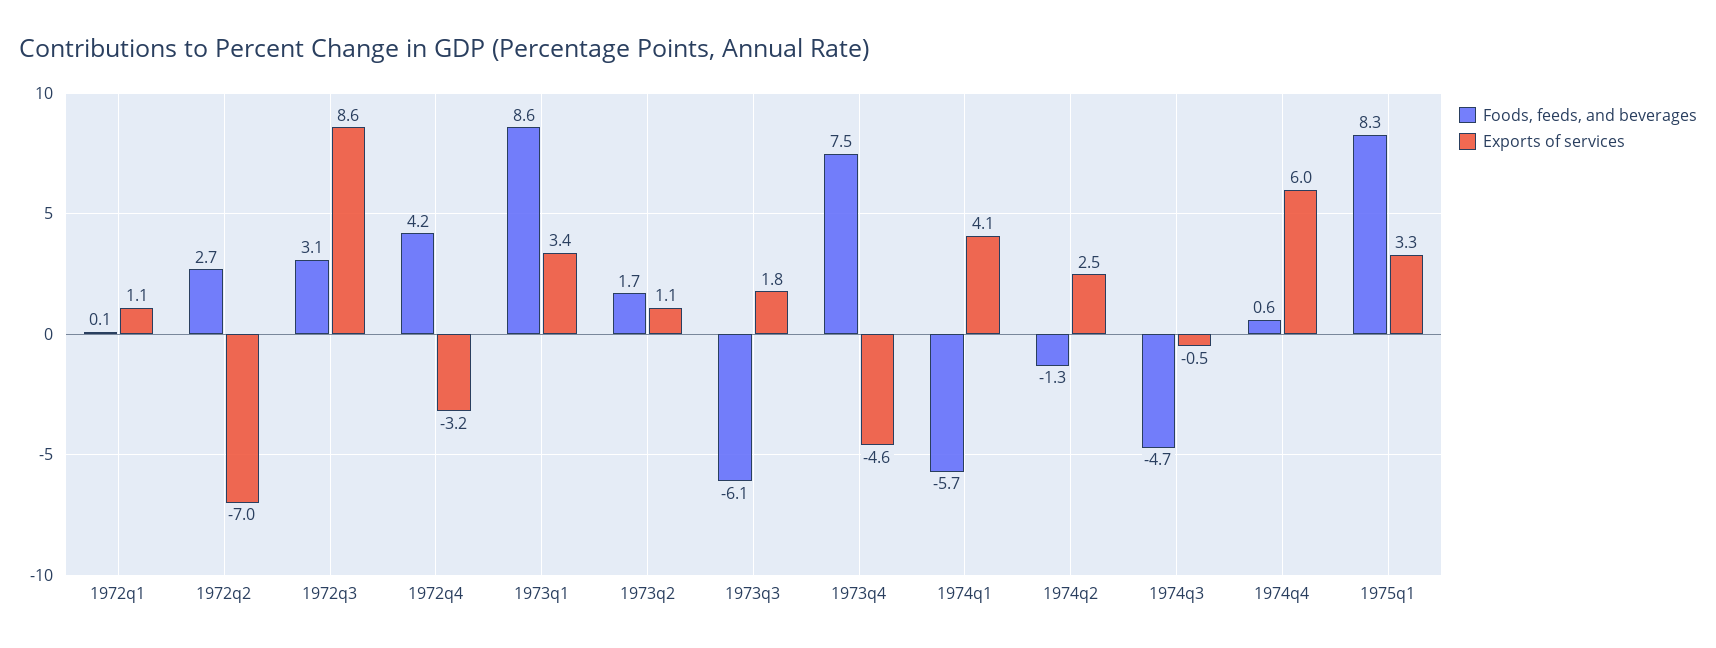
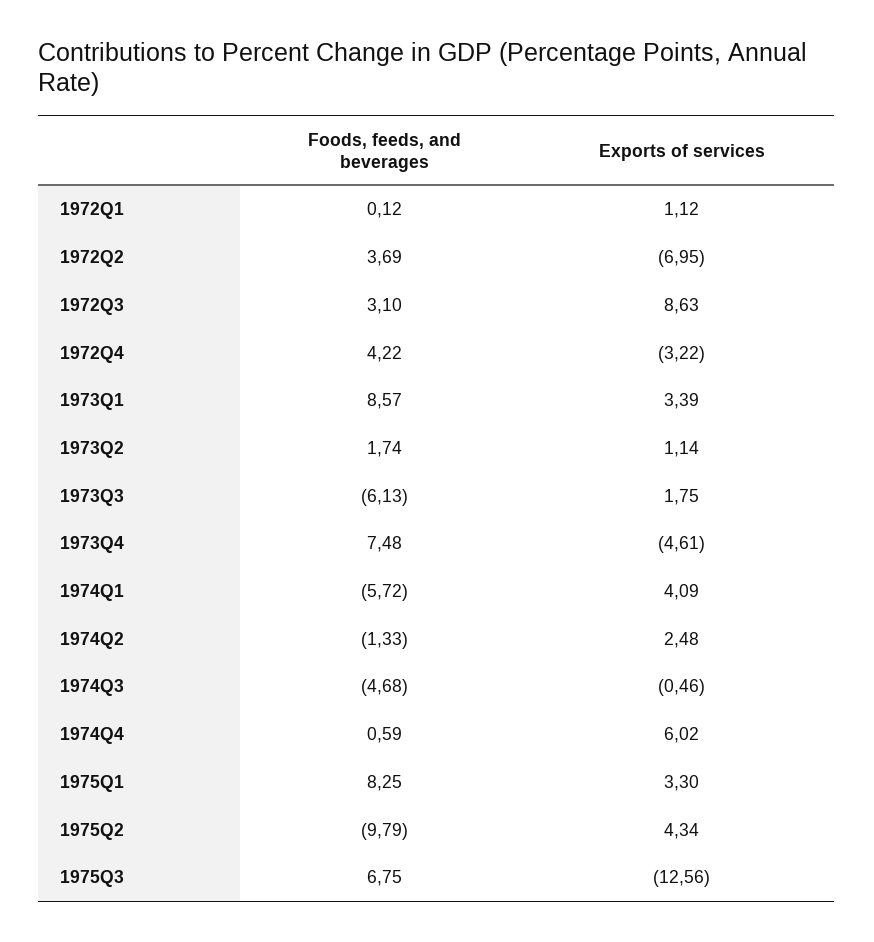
Foods, feeds, and beverages, 1972q2: 2.7 -> 3.69
Foods, feeds, and beverages, 1975Q2: none -> -9.79
Exports of services, 1975Q2: none -> 4.34
Foods, feeds, and beverages, 1975Q3: none -> 6.75
Exports of services, 1975Q3: none -> -12.56

